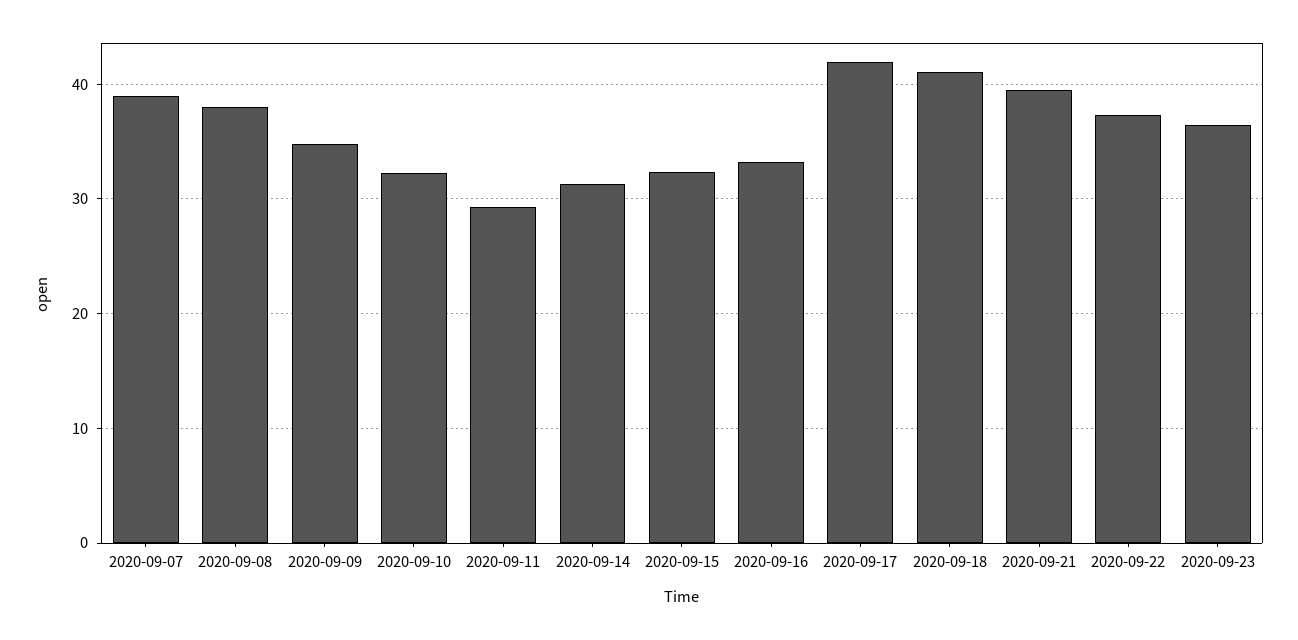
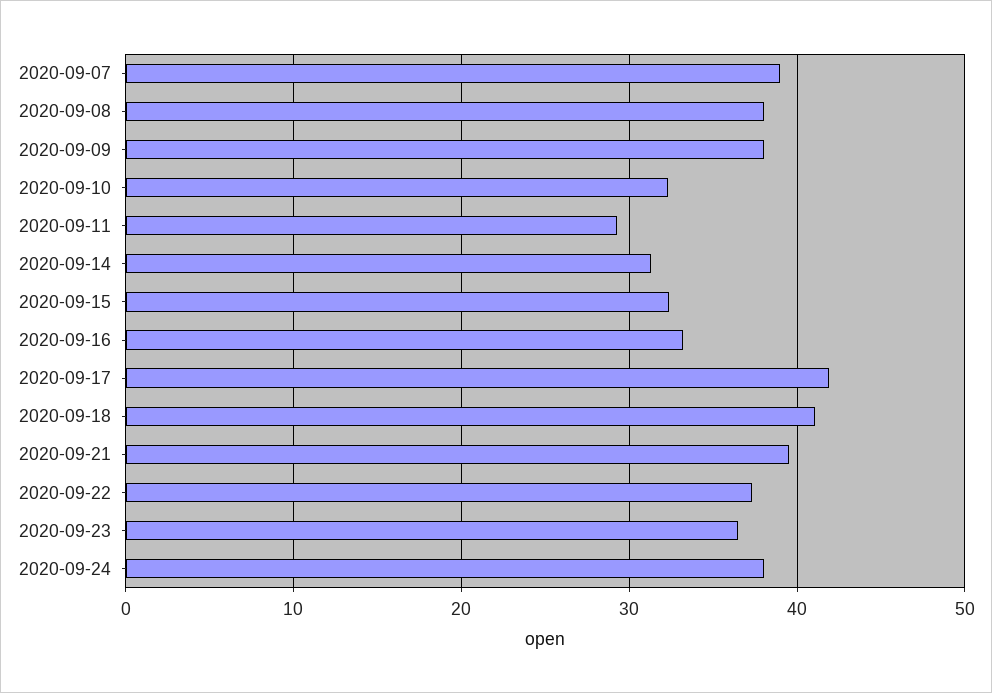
2020-09-09: 35 -> 38
2020-09-24: none -> 38

